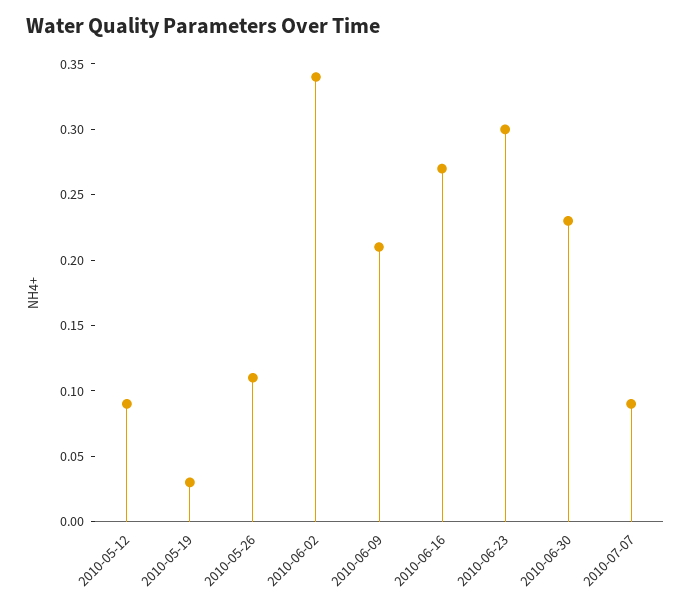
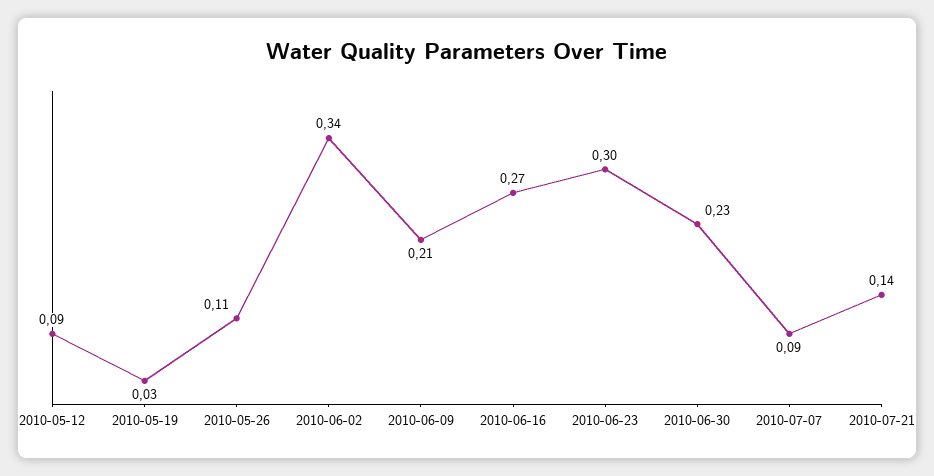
2010-07-21: none -> 0.14

